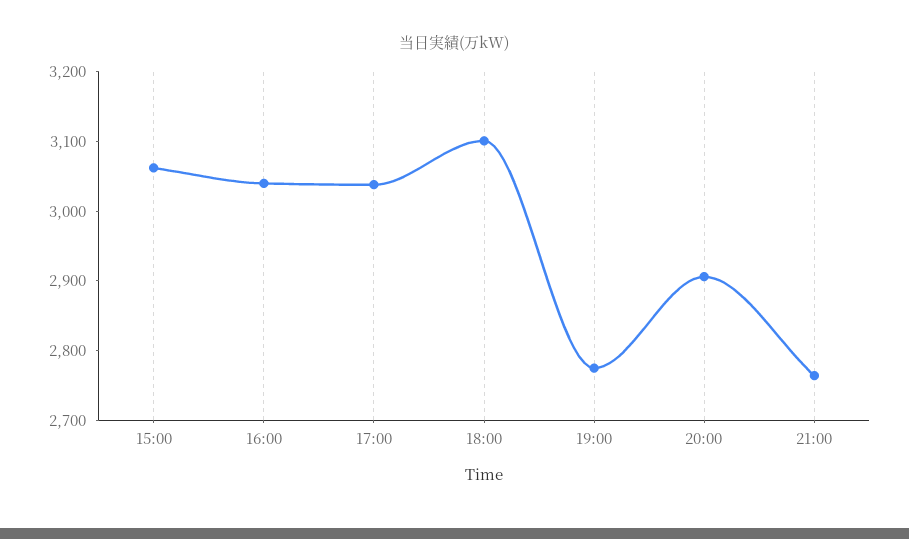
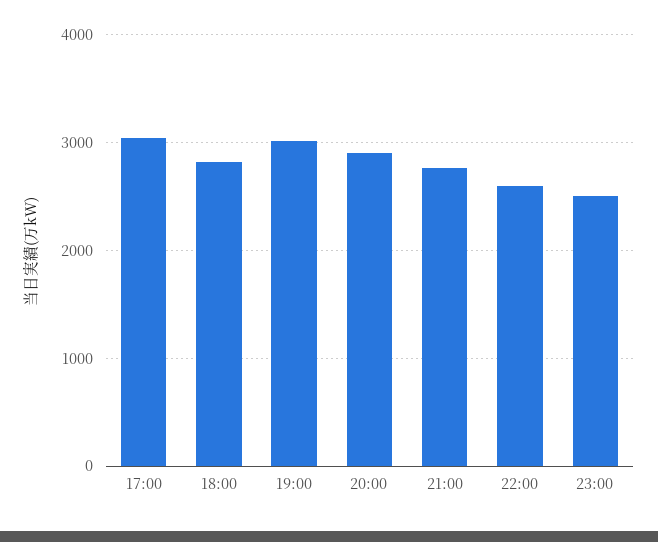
15:00: 3060 -> none
16:00: 3040 -> none
18:00: 3100 -> 2800
19:00: 2780 -> 3000
22:00: none -> 2600
23:00: none -> 2500

